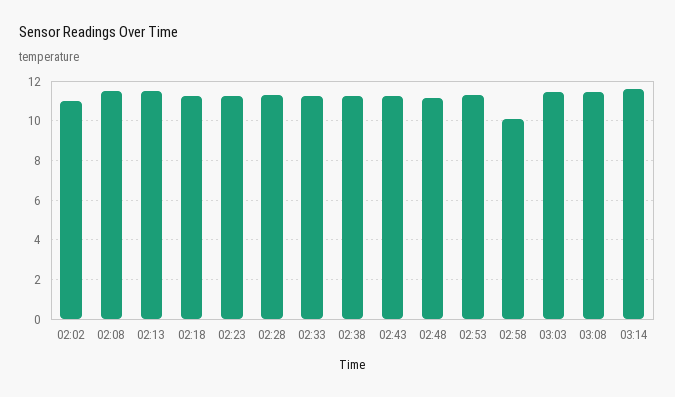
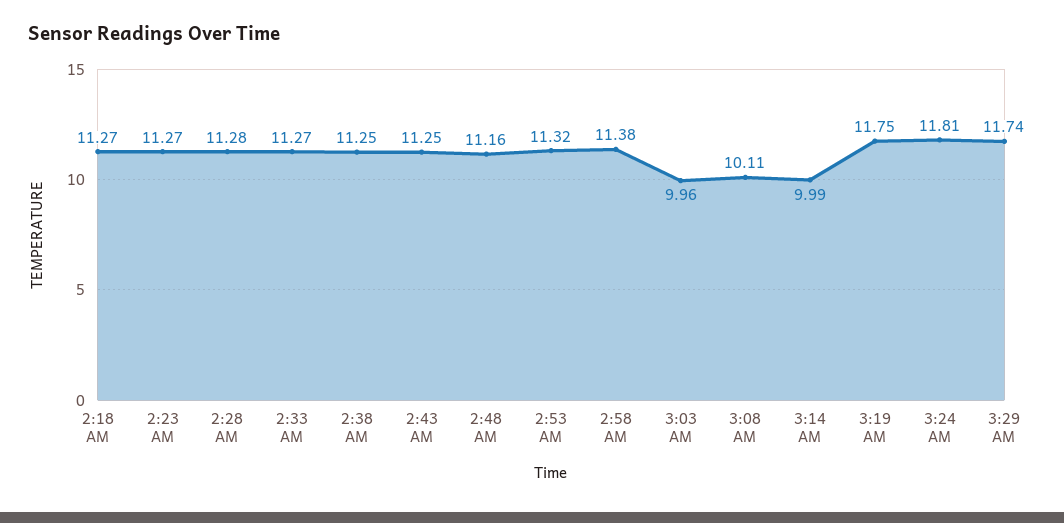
02:02: 11 -> none
02:08: 11.5 -> none
02:13: 11.5 -> none
02:58: 10 -> 11.38
03:03: 11.5 -> 9.96
03:08: 11.5 -> 10.11
03:14: 11.5 -> 9.99
3:19 AM: none -> 11.75
3:24 AM: none -> 11.81
3:29 AM: none -> 11.74

